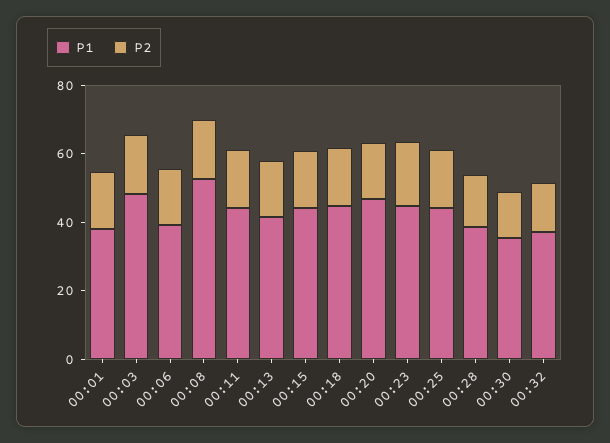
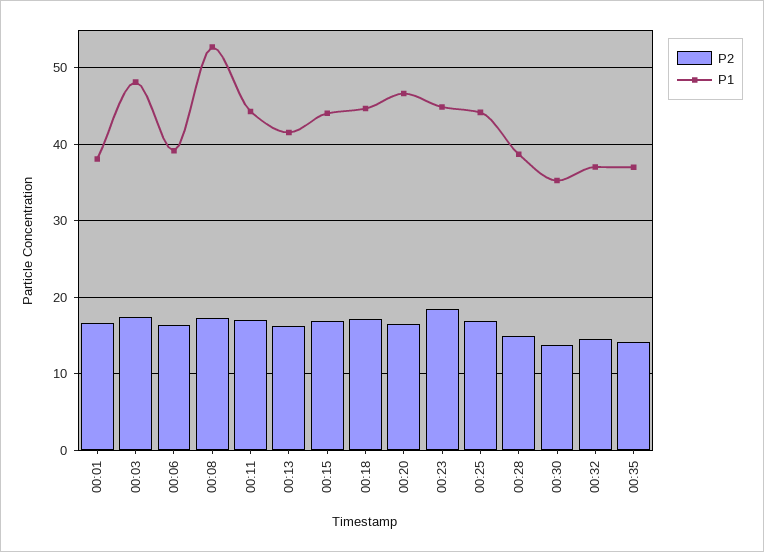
P2, 00:35: none -> 14
P1, 00:35: none -> 37

